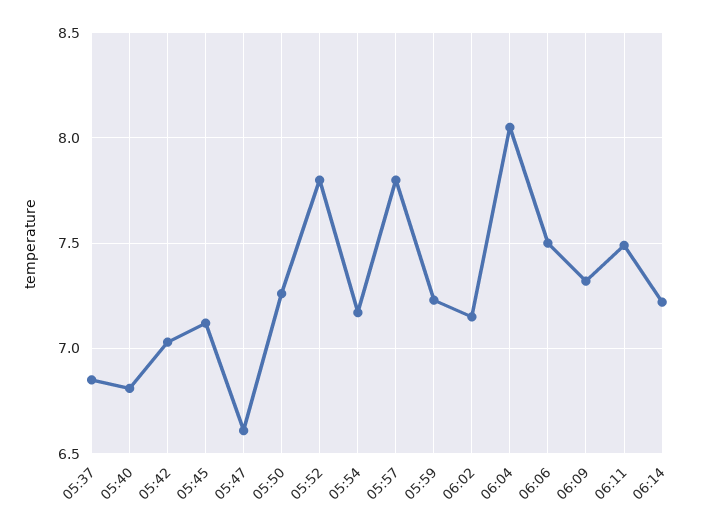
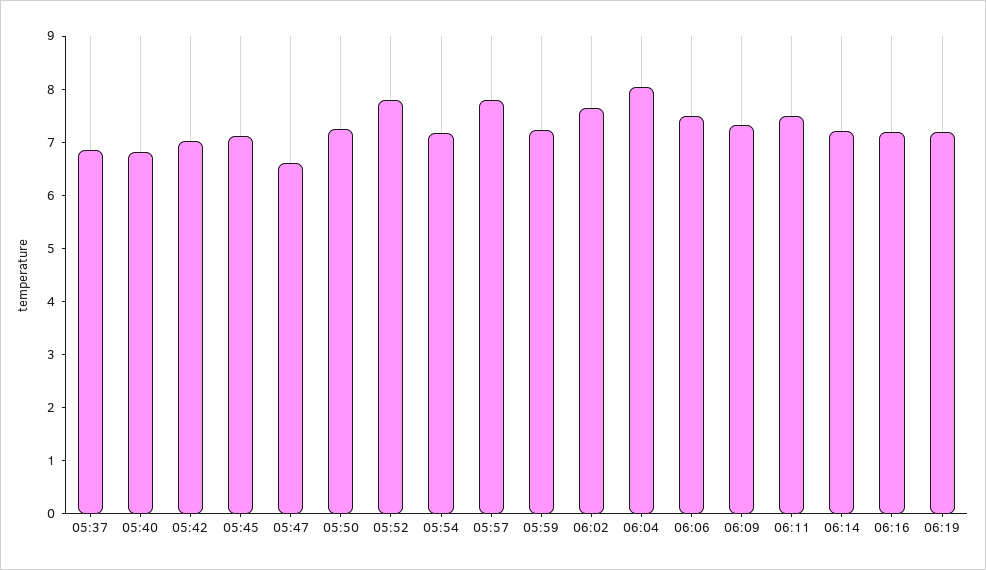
06:02: 7.15 -> 7.6
06:16: none -> 7.2
06:19: none -> 7.2

